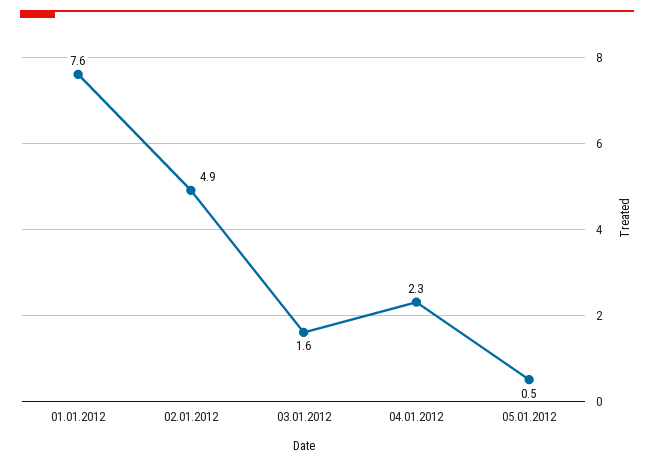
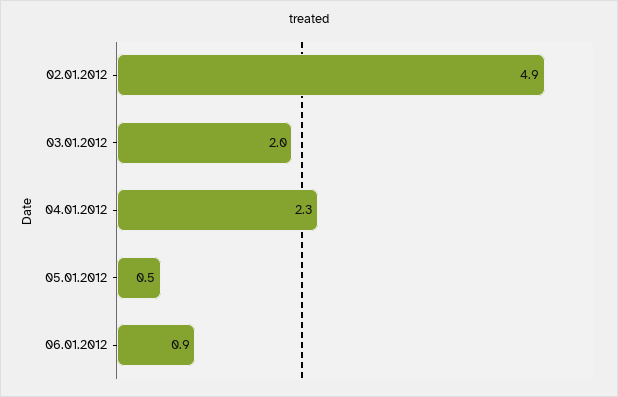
01.01.2012: 7.6 -> none
03.01.2012: 1.6 -> 2
06.01.2012: none -> 0.9

